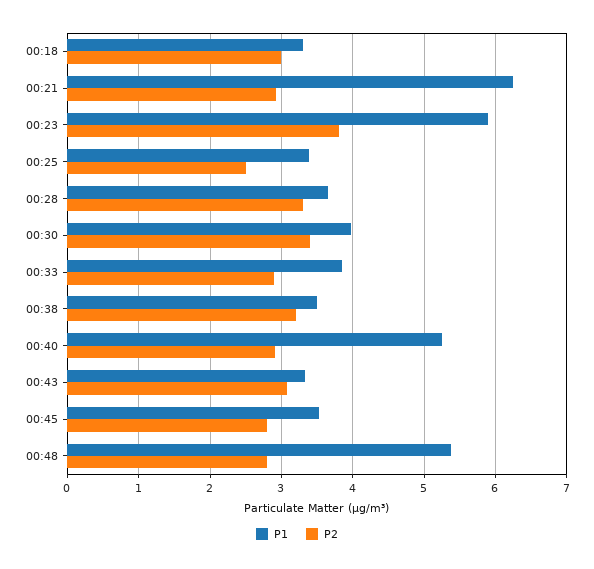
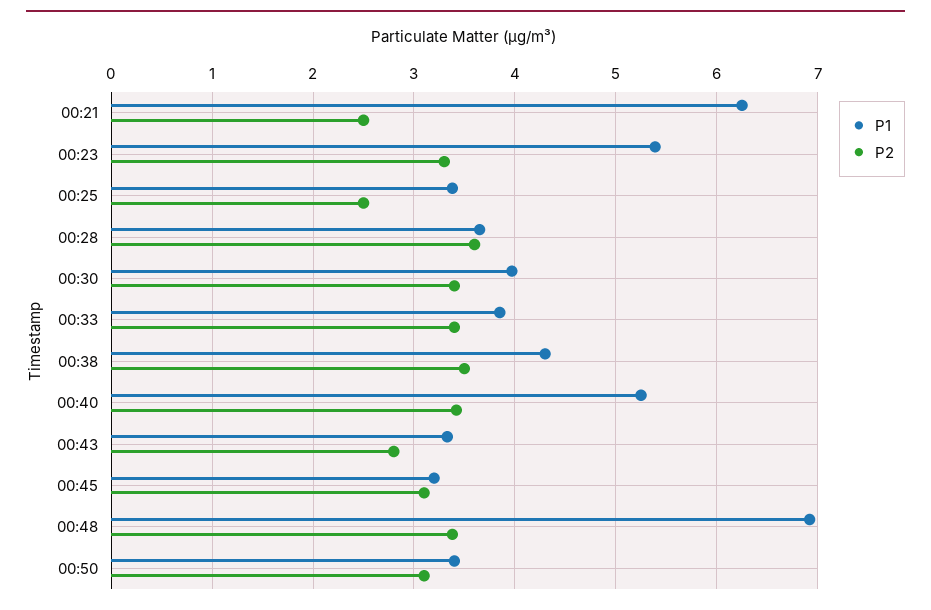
P1, 00:18: 3.3 -> none
P2, 00:18: 3 -> none
P2, 00:21: 2.9 -> 2.5
P1, 00:23: 5.9 -> 5.4
P2, 00:23: 3.8 -> 3.3
P2, 00:28: 3.3 -> 3.6
P2, 00:33: 2.9 -> 3.4
P1, 00:38: 3.5 -> 4.3
P2, 00:38: 3.2 -> 3.5
P2, 00:40: 2.9 -> 3.4
P2, 00:43: 3.1 -> 2.8
P1, 00:45: 3.5 -> 3.2
P2, 00:45: 2.8 -> 3.1
P1, 00:48: 5.4 -> 6.9
P2, 00:48: 2.8 -> 3.4
P1, 00:50: none -> 3.4
P2, 00:50: none -> 3.1

